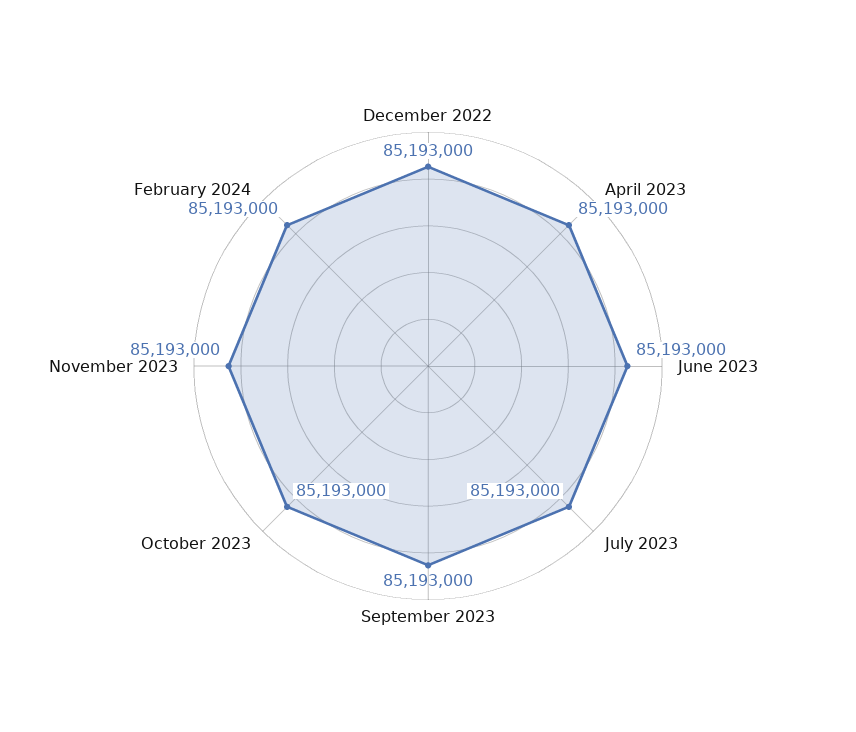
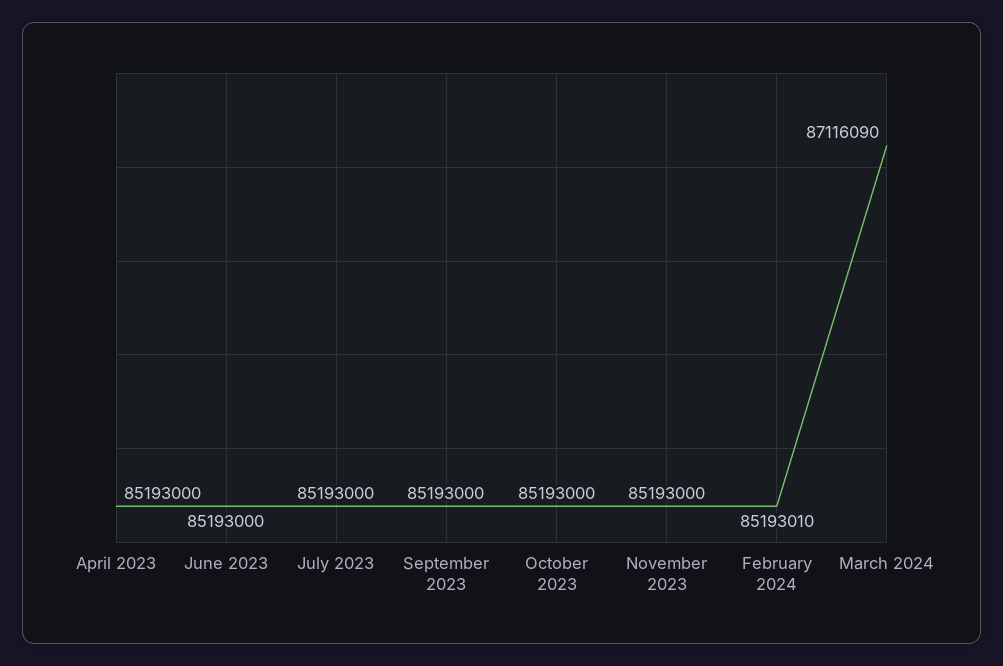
December 2022: 85193000 -> none
February 2024: 85193000 -> 85193010
March 2024: none -> 87116090

